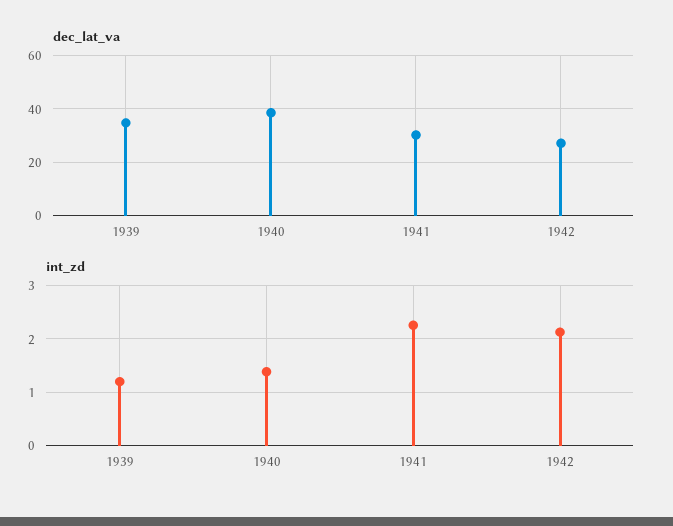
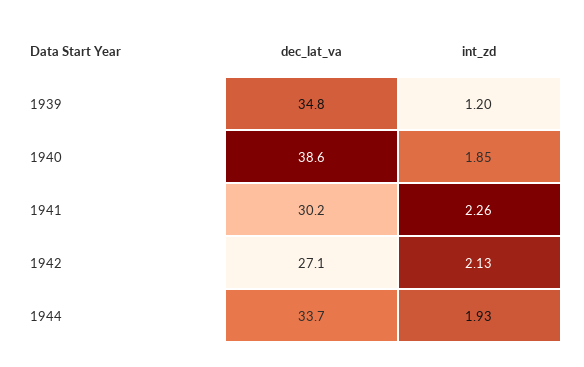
int_zd, 1940: 1.4 -> 1.85
dec_lat_va, 1944: none -> 33.7
int_zd, 1944: none -> 1.93

